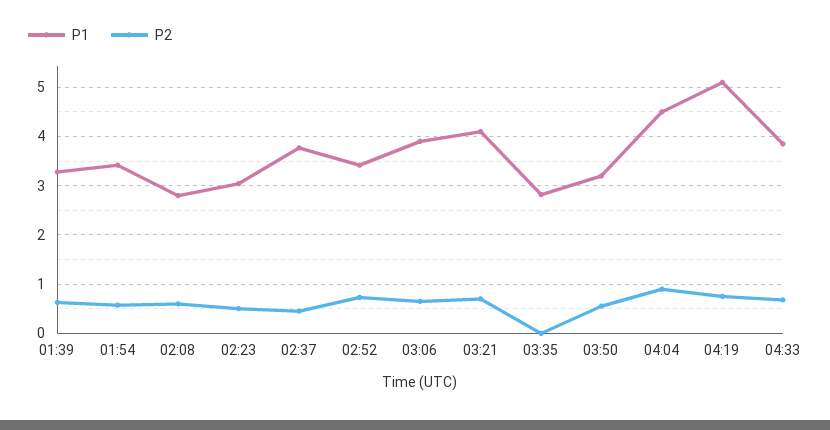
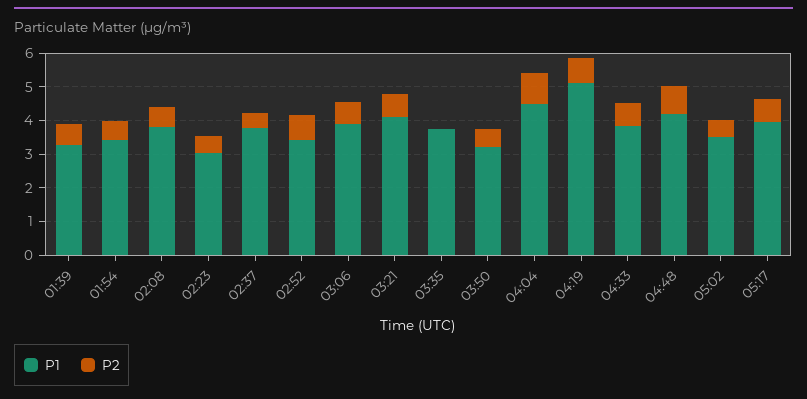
P1, 02:08: 2.8 -> 3.75
P1, 03:35: 2.8 -> 3.75
P1, 04:48: none -> 4.25
P2, 04:48: none -> 0.75
P1, 05:02: none -> 3.5
P2, 05:02: none -> 0.5
P1, 05:17: none -> 4
P2, 05:17: none -> 0.75

